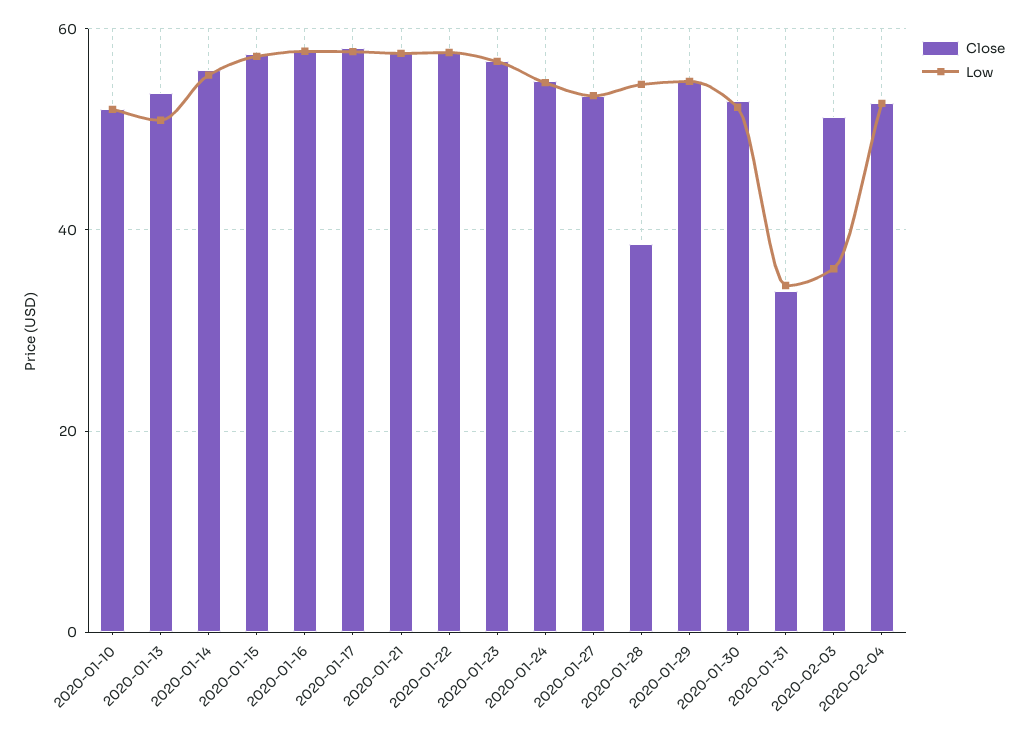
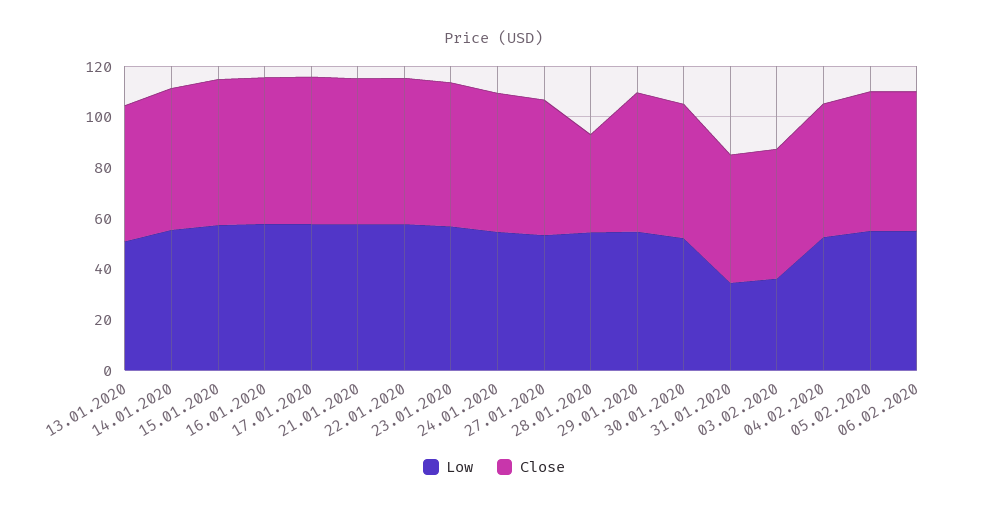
Close, 2020-01-10: 52 -> none
Low, 2020-01-10: 52 -> none
Close, 2020-01-31: 34 -> 50
Low, 05.02.2020: none -> 55
Close, 05.02.2020: none -> 55
Low, 06.02.2020: none -> 55
Close, 06.02.2020: none -> 55

